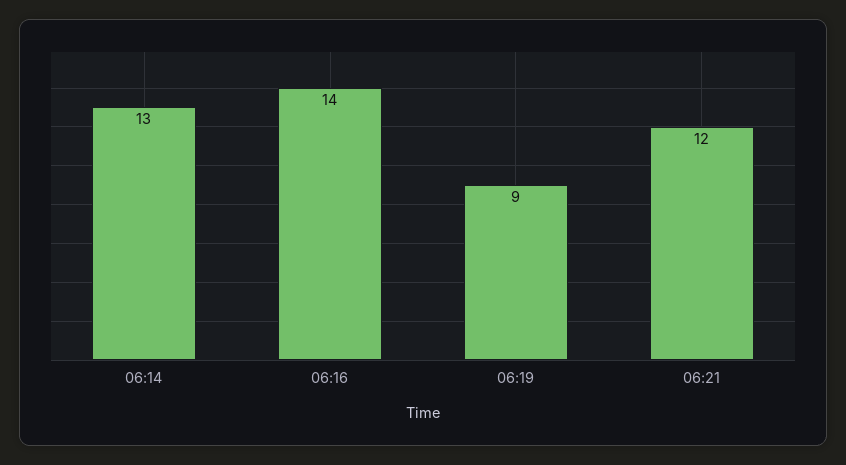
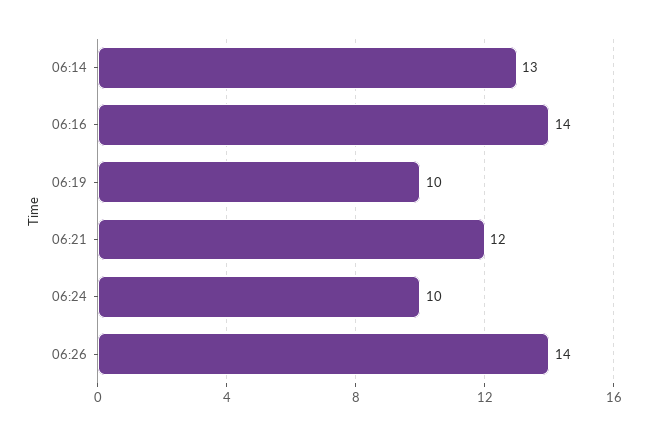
06:19: 9 -> 10
06:24: none -> 10
06:26: none -> 14

